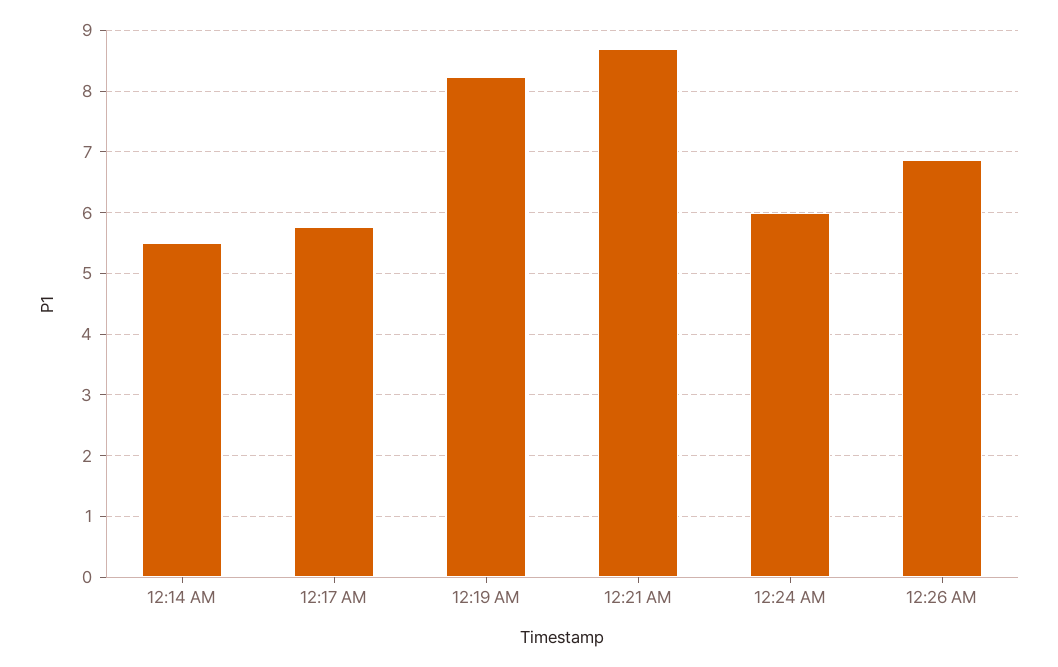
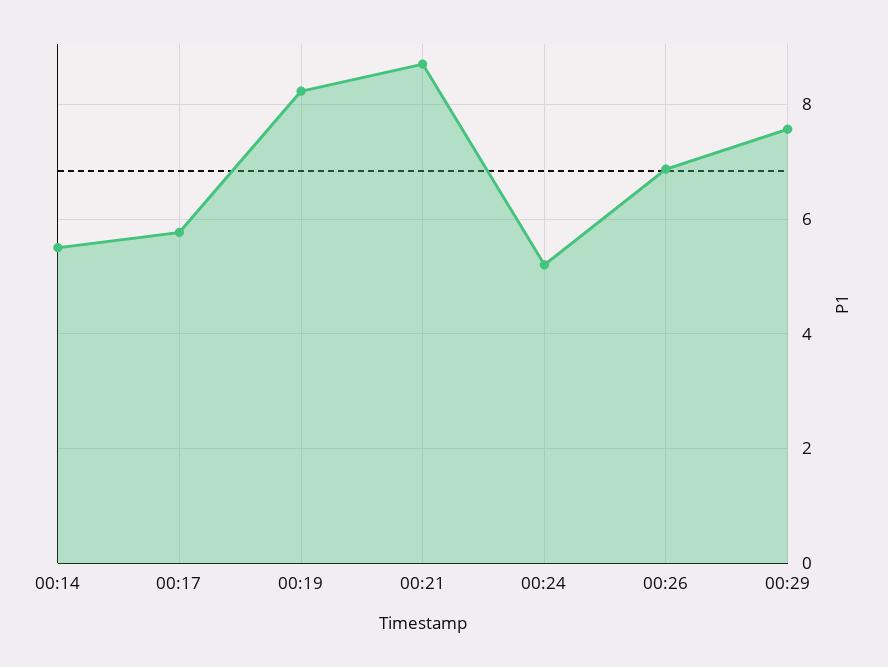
12:24 AM: 6 -> 5.2
00:29: none -> 7.6

